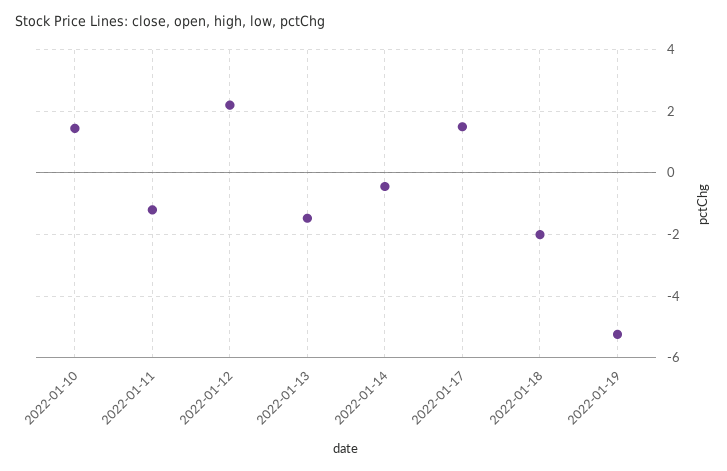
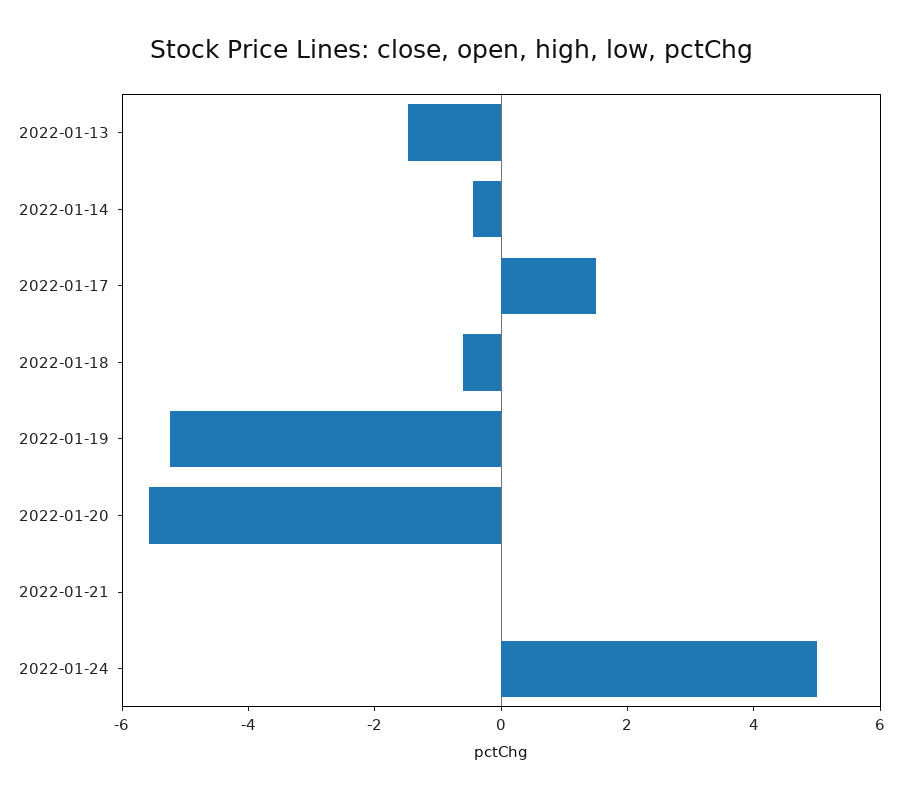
2022-01-10: 1.4 -> none
2022-01-11: -1.2 -> none
2022-01-12: 2.2 -> none
2022-01-18: -2 -> -0.5
2022-01-20: none -> -5.5
2022-01-21: none -> 0
2022-01-24: none -> 5

